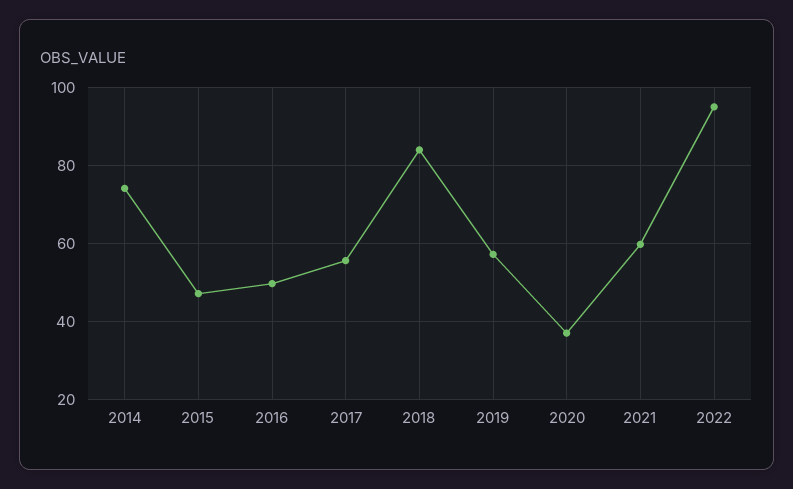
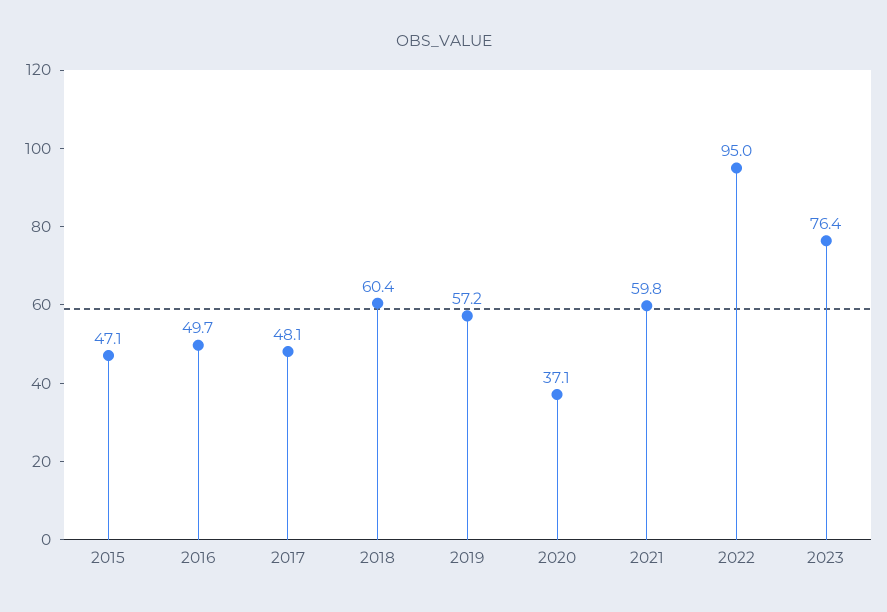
2014: 74 -> none
2017: 56 -> 48.1
2018: 84 -> 60.4
2023: none -> 76.4

